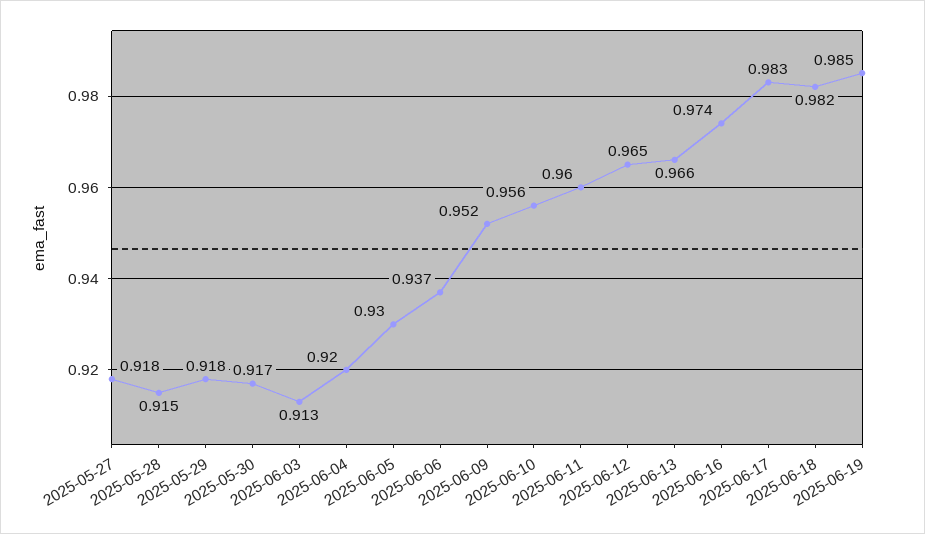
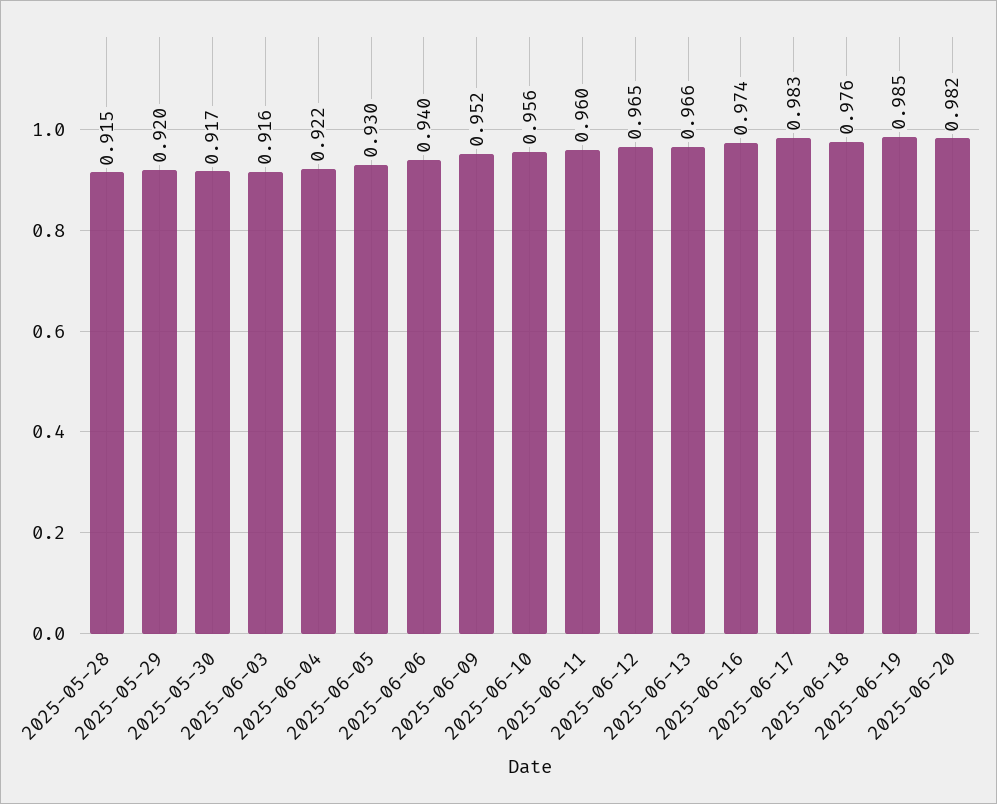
2025-05-27: 0.918 -> none
2025-05-29: 0.918 -> 0.92
2025-06-03: 0.913 -> 0.916
2025-06-04: 0.92 -> 0.922
2025-06-06: 0.937 -> 0.94
2025-06-18: 0.982 -> 0.976
2025-06-20: none -> 0.982

